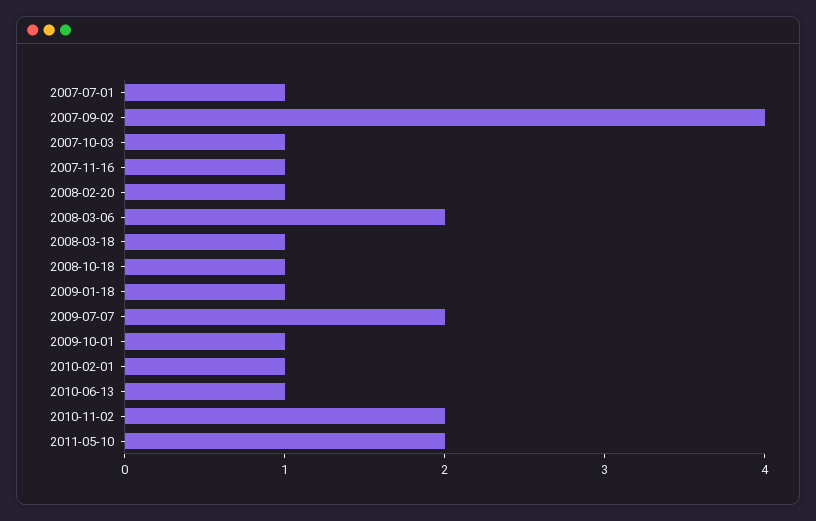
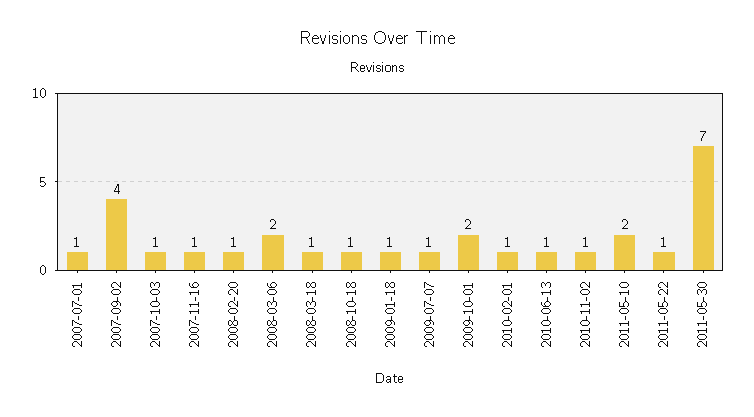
2009-07-07: 2 -> 1
2009-10-01: 1 -> 2
2010-11-02: 2 -> 1
2011-05-22: none -> 1
2011-05-30: none -> 7

